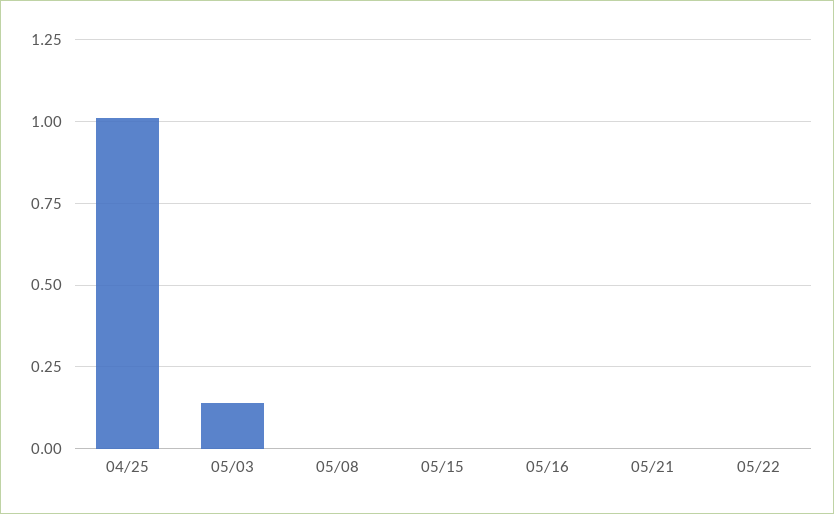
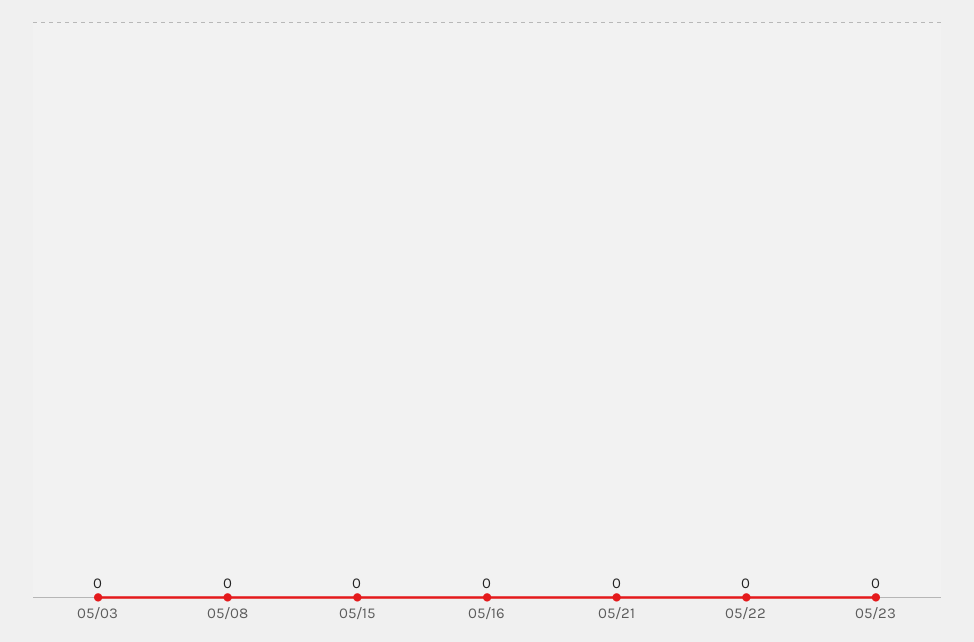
04/25: 1 -> none
05/03: 0.15 -> 0
05/23: none -> 0

